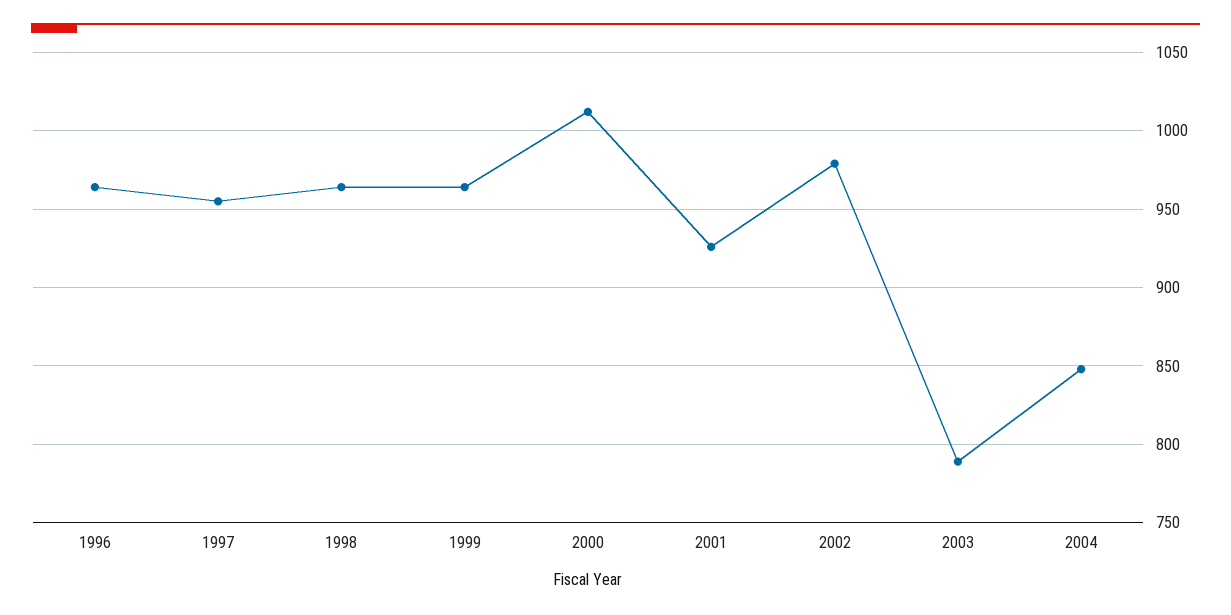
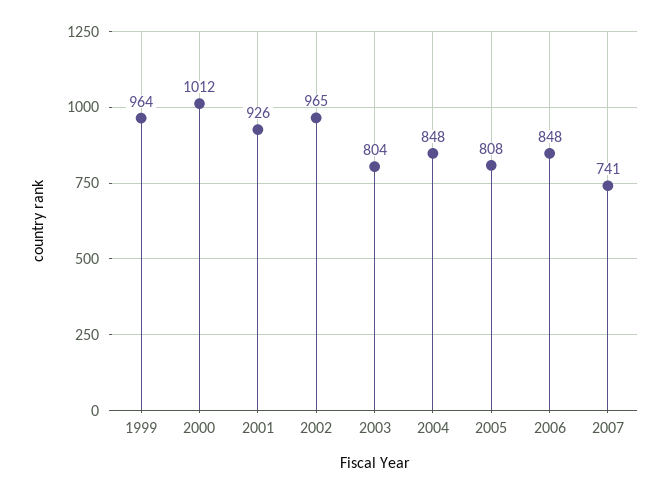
1996: 965 -> none
1997: 955 -> none
1998: 965 -> none
2002: 980 -> 965
2003: 790 -> 804
2005: none -> 808
2006: none -> 848
2007: none -> 741

